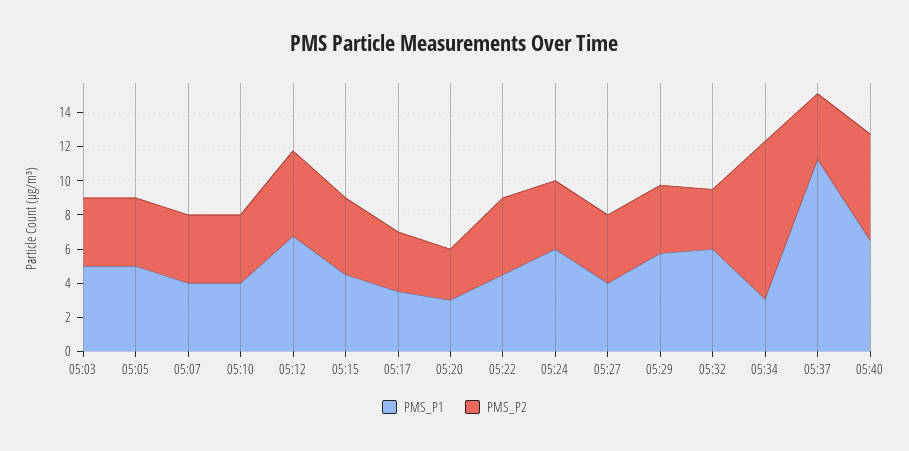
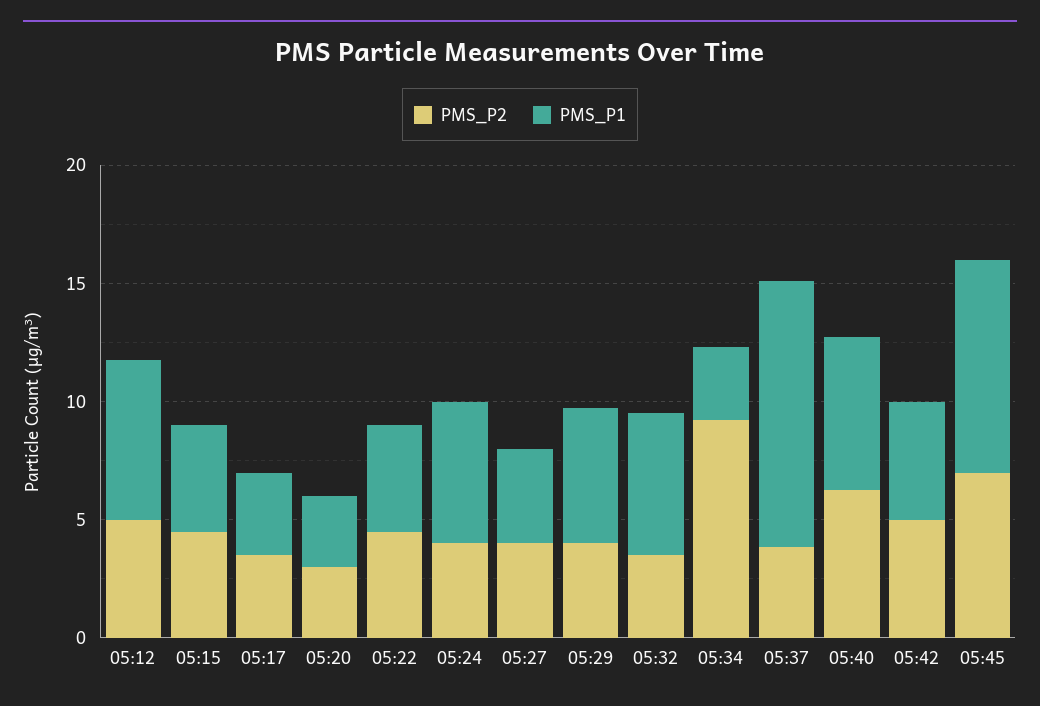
PMS_P1, 05:03: 5 -> none
PMS_P2, 05:03: 4 -> none
PMS_P1, 05:05: 5 -> none
PMS_P2, 05:05: 4 -> none
PMS_P1, 05:07: 4 -> none
PMS_P2, 05:07: 4 -> none
PMS_P1, 05:10: 4 -> none
PMS_P2, 05:10: 4 -> none
PMS_P2, 05:42: none -> 5
PMS_P1, 05:42: none -> 5
PMS_P2, 05:45: none -> 7
PMS_P1, 05:45: none -> 9

